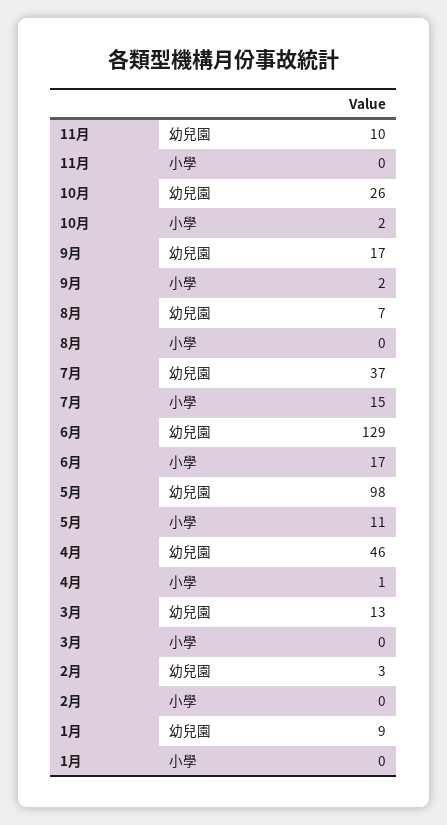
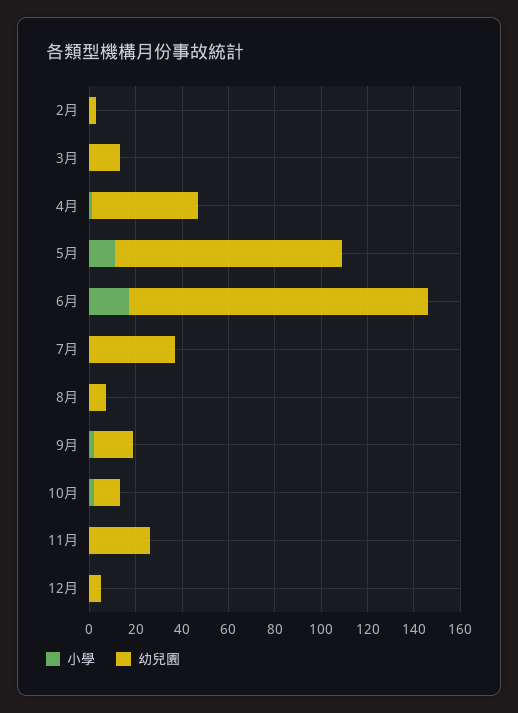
幼兒園, 11月: 10 -> 25
幼兒園, 10月: 26 -> 10
小學, 7月: 15 -> 0
幼兒園, 1月: 9 -> none
小學, 1月: 0 -> none
小學, 12月: none -> 0
幼兒園, 12月: none -> 5

